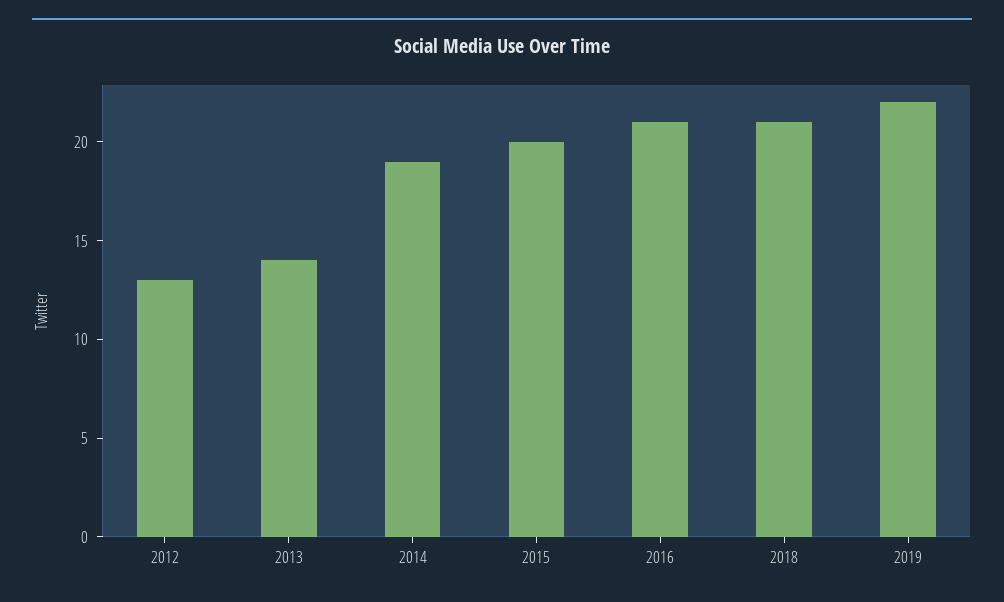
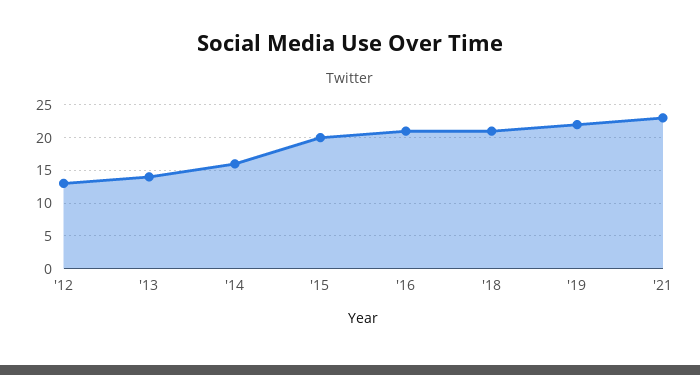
2014: 19 -> 16
'21: none -> 23

